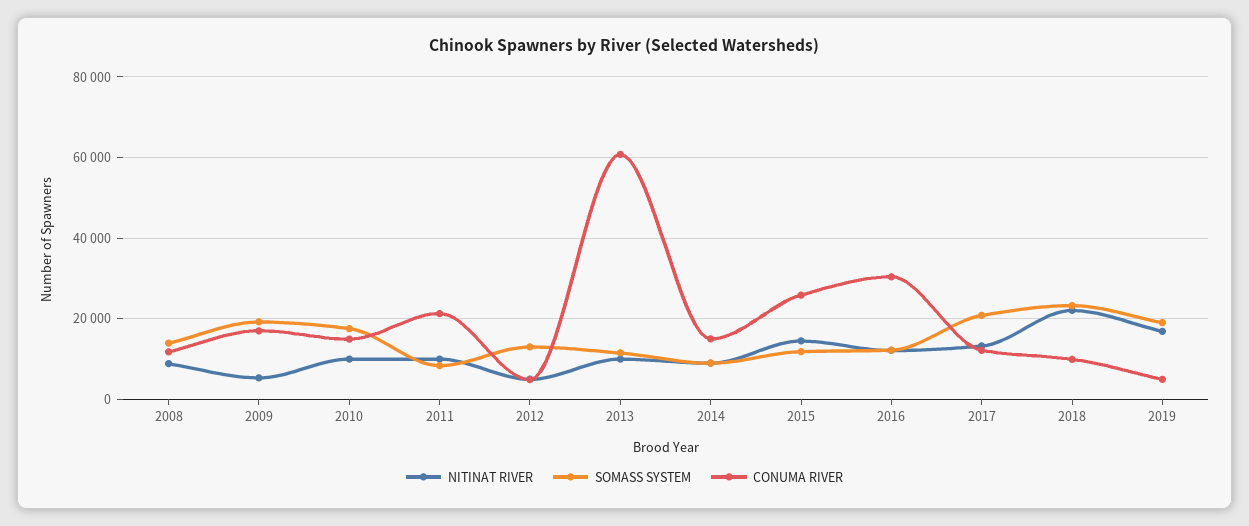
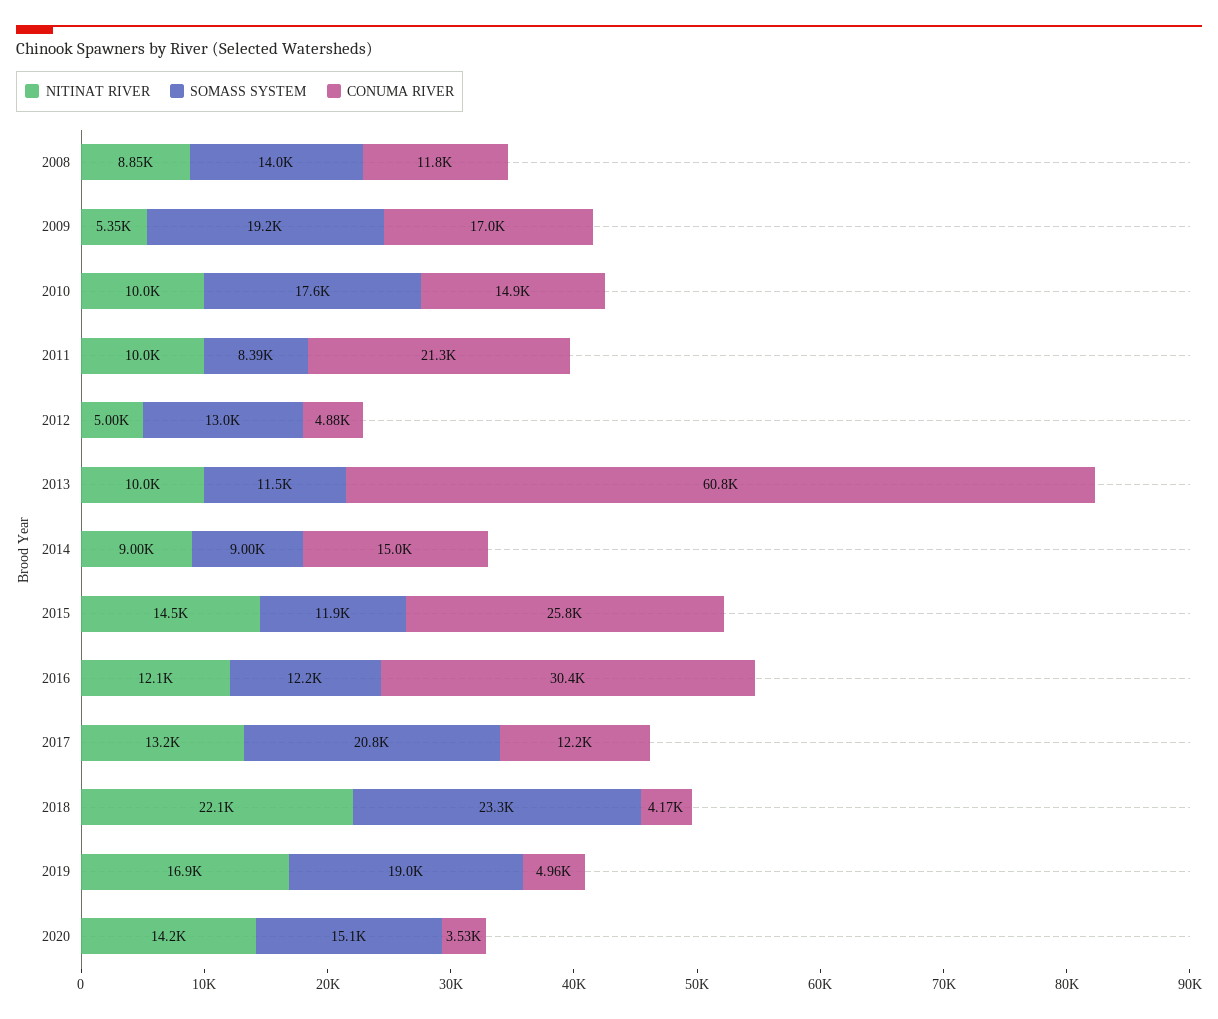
CONUMA RIVER, 2018: 10000 -> 4170
NITINAT RIVER, 2020: none -> 14200
SOMASS SYSTEM, 2020: none -> 15100
CONUMA RIVER, 2020: none -> 3530

